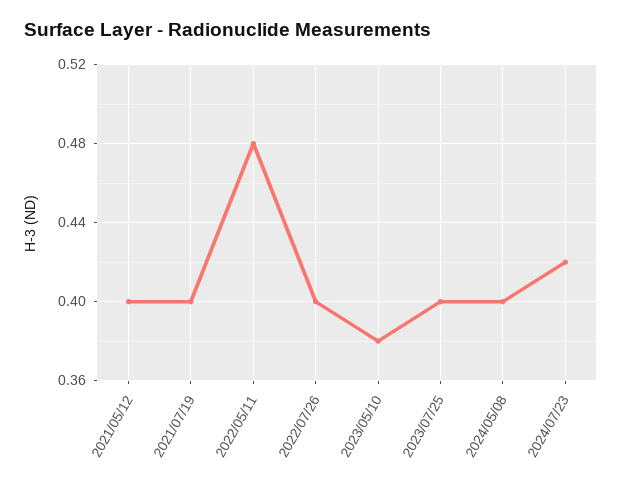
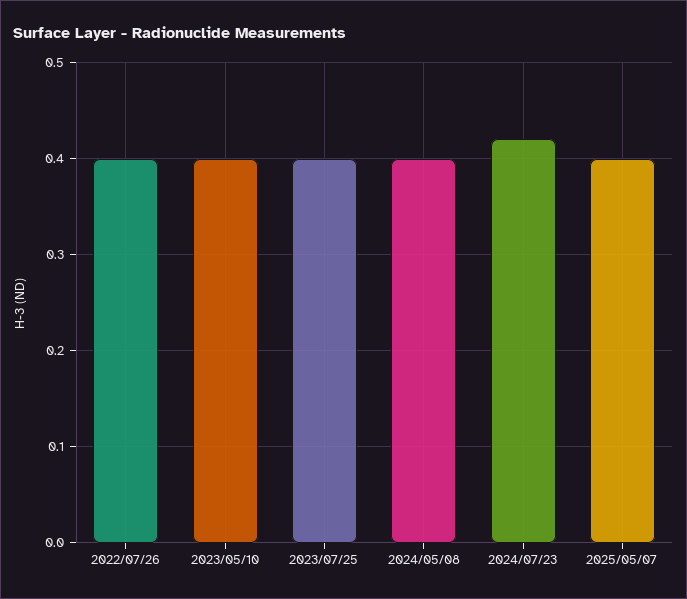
2021/05/12: 0.4 -> none
2021/07/19: 0.4 -> none
2022/05/11: 0.48 -> none
2023/05/10: 0.38 -> 0.4
2025/05/07: none -> 0.4

